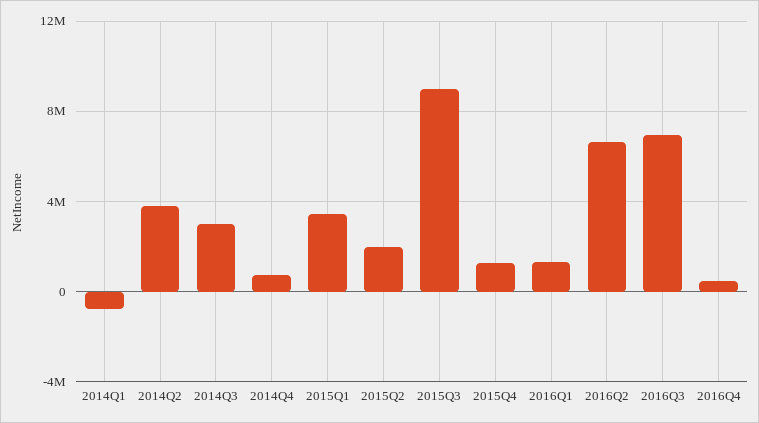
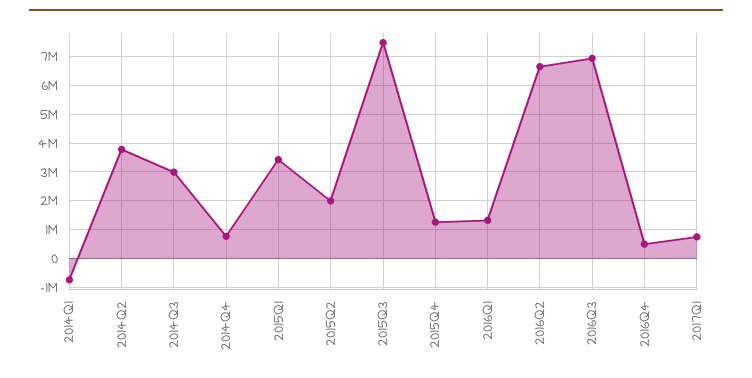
2015Q3: 9000000 -> 7500000
2017Q1: none -> 750000

